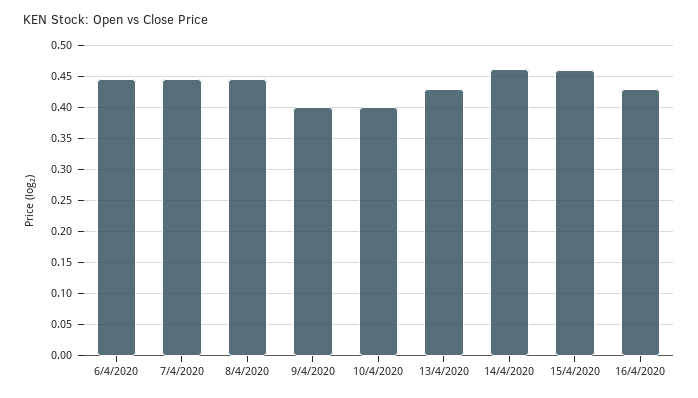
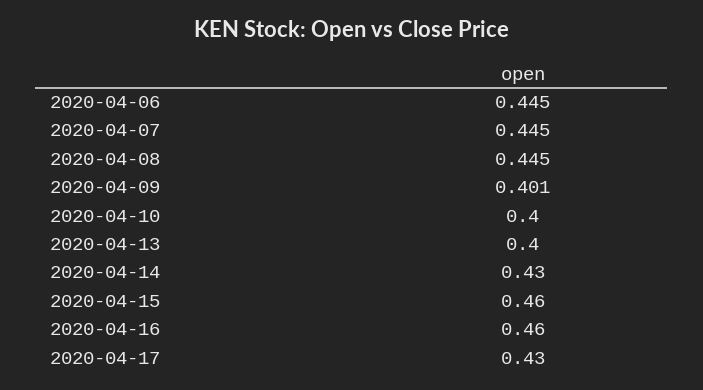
13/4/2020: 0.43 -> 0.4
14/4/2020: 0.46 -> 0.43
16/4/2020: 0.43 -> 0.46
2020-04-17: none -> 0.43

